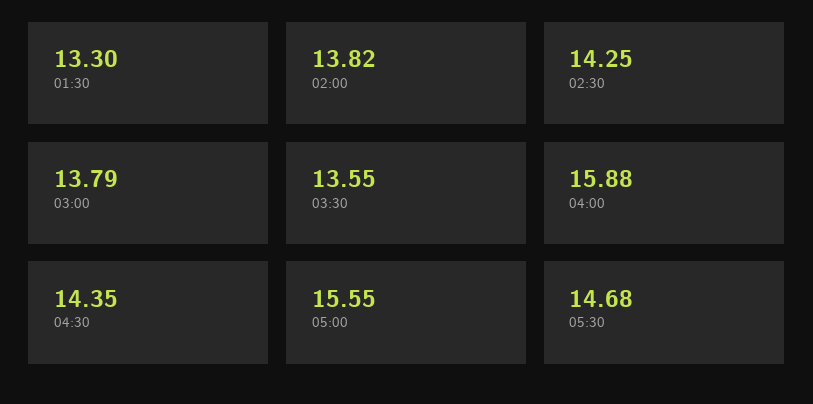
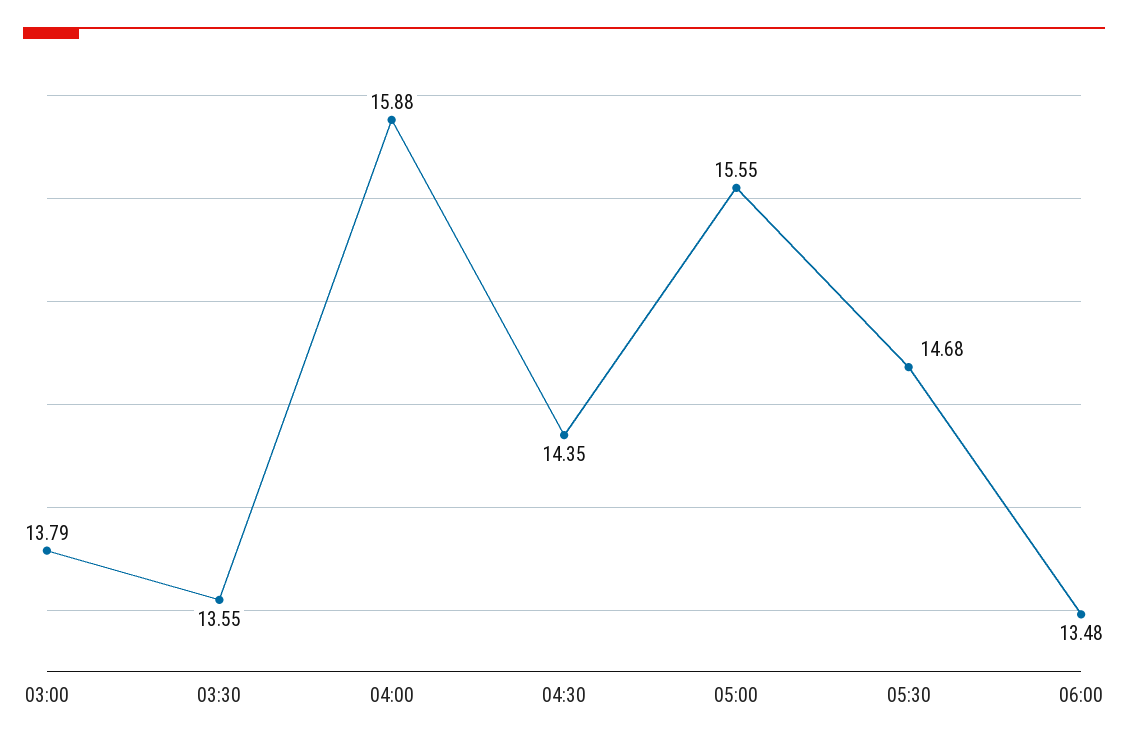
01:30: 13.3 -> none
02:00: 13.82 -> none
02:30: 14.25 -> none
06:00: none -> 13.48

